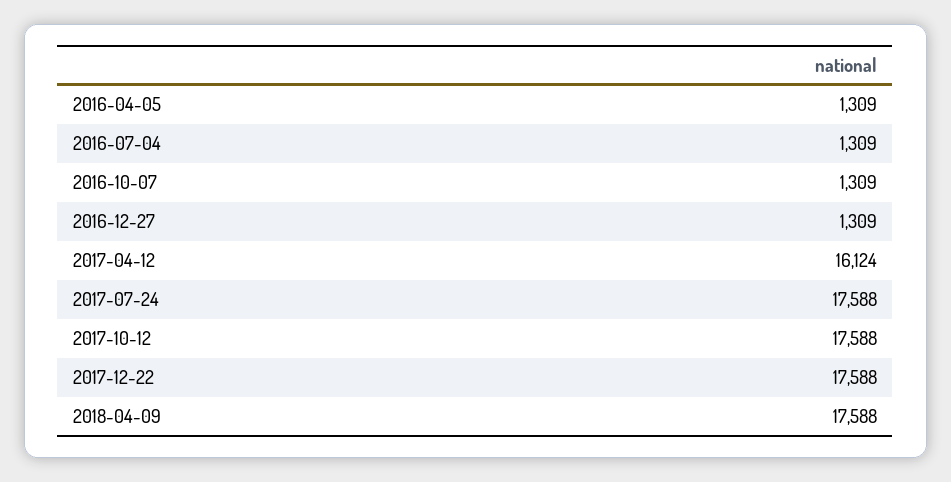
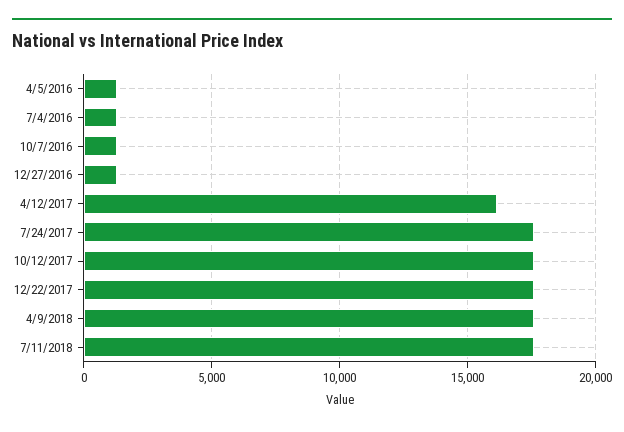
7/11/2018: none -> 17500

